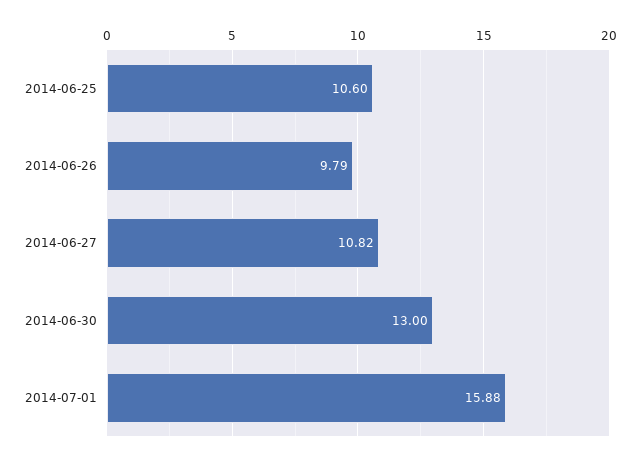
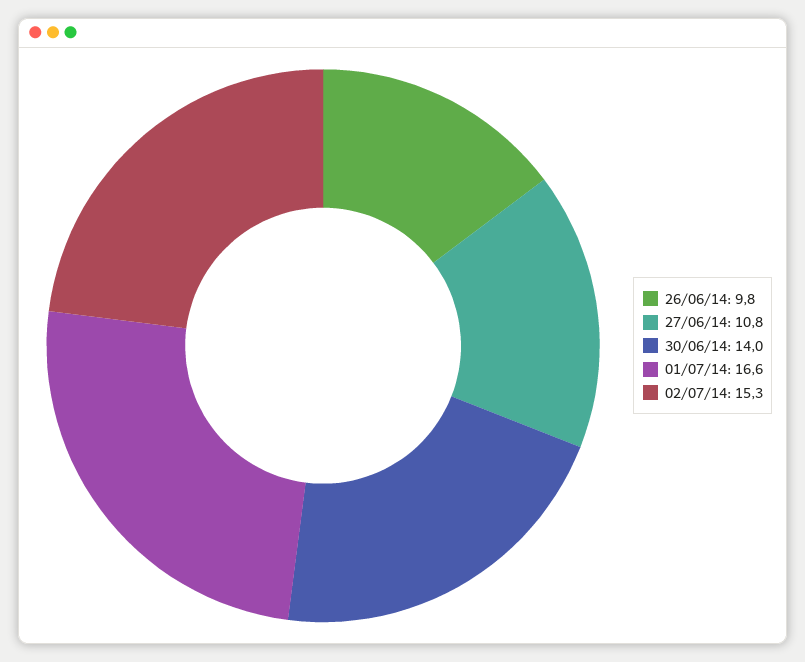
2014-06-25: 10.6 -> none
2014-06-30: 13 -> 14
2014-07-01: 15.88 -> 16.6
02/07/14: none -> 15.3

